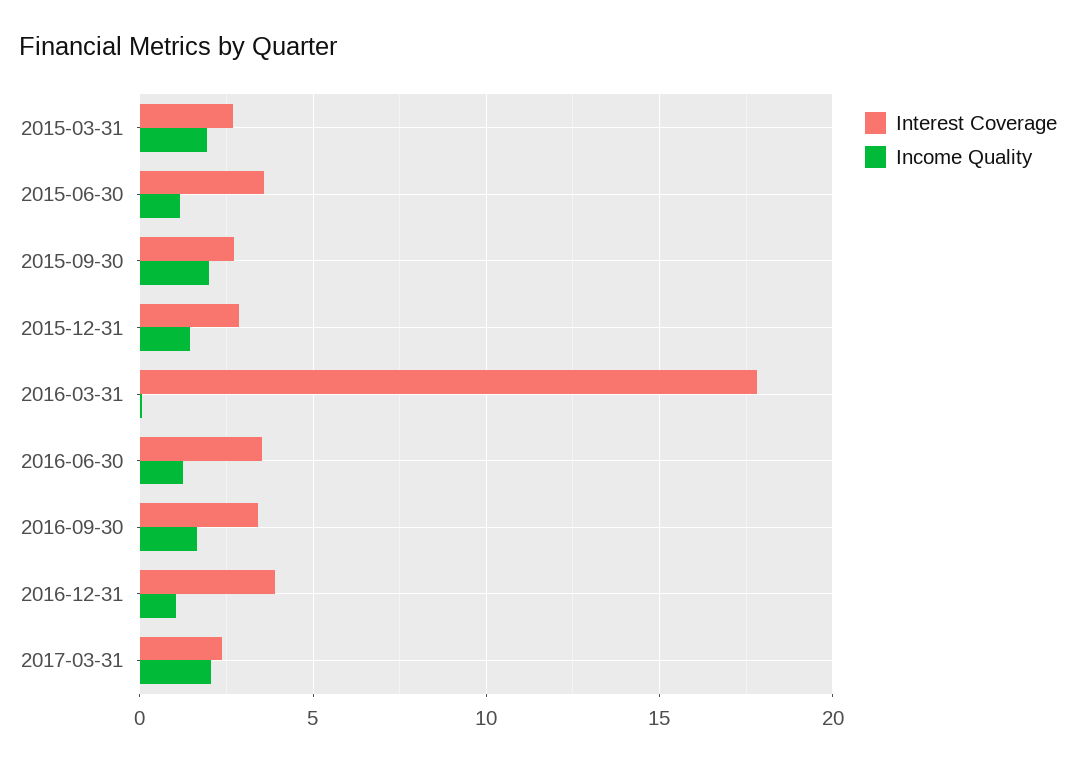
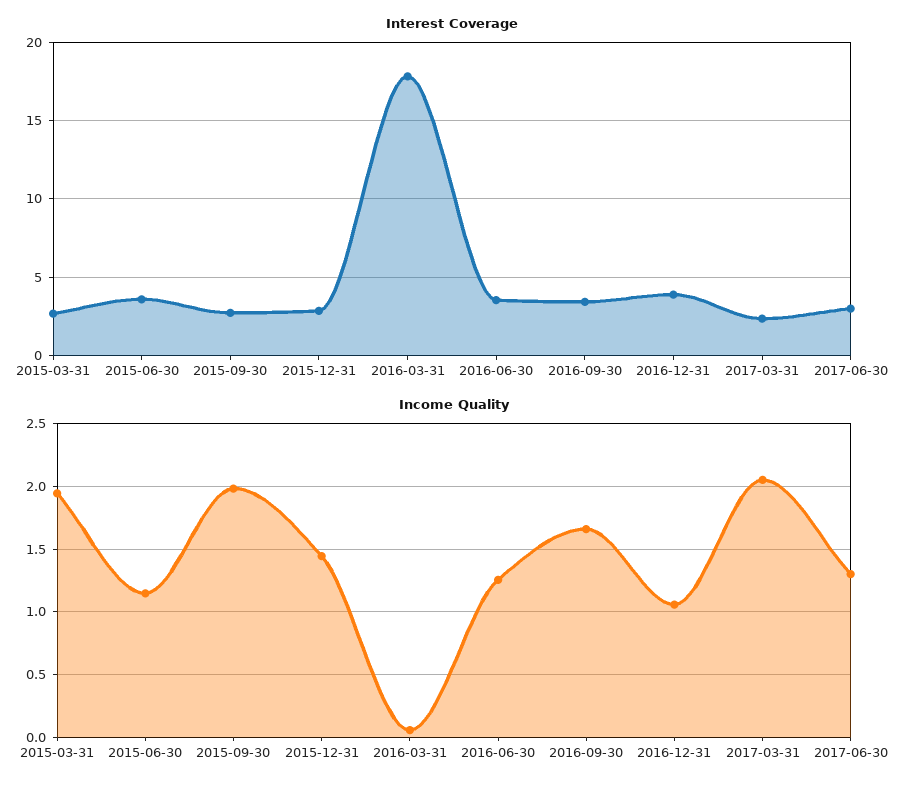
Interest Coverage, 2017-06-30: none -> 3
Income Quality, 2017-06-30: none -> 1.3

